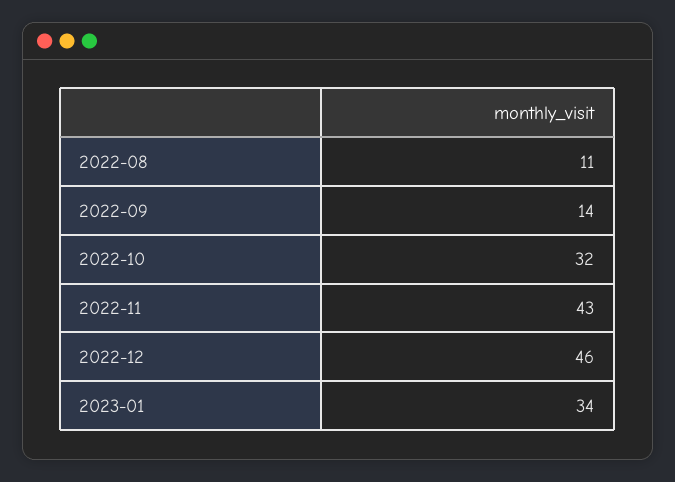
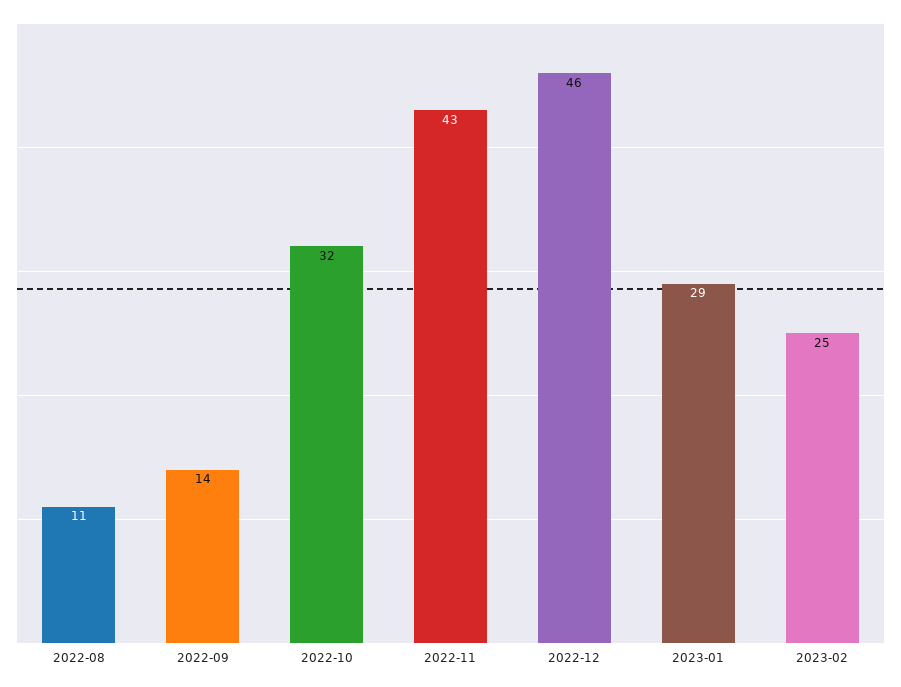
2023-01: 34 -> 29
2023-02: none -> 25

